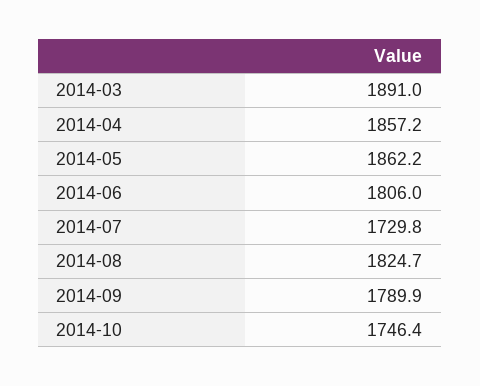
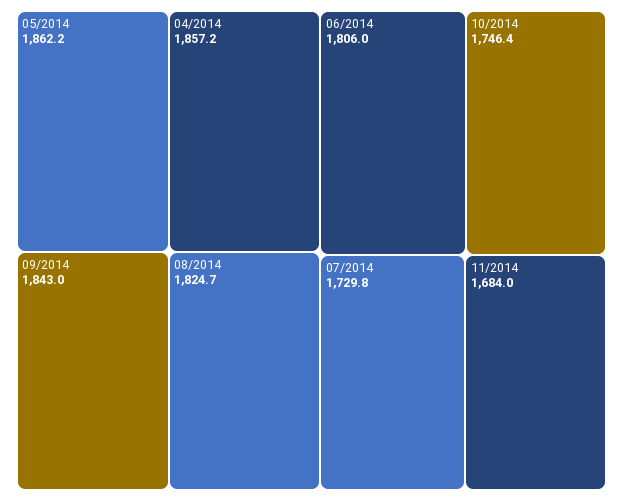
2014-03: 1891 -> none
2014-09: 1789.9 -> 1843
11/2014: none -> 1684

